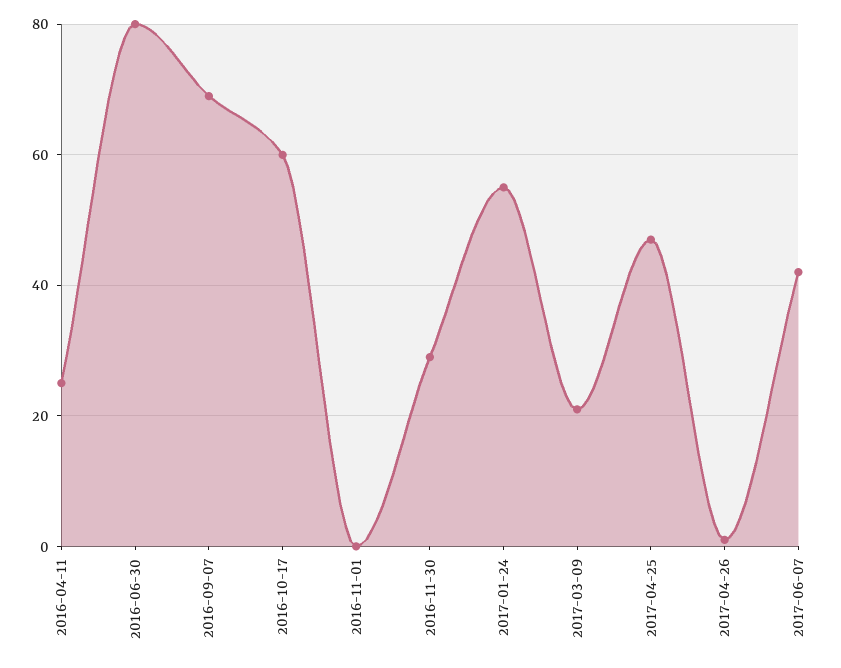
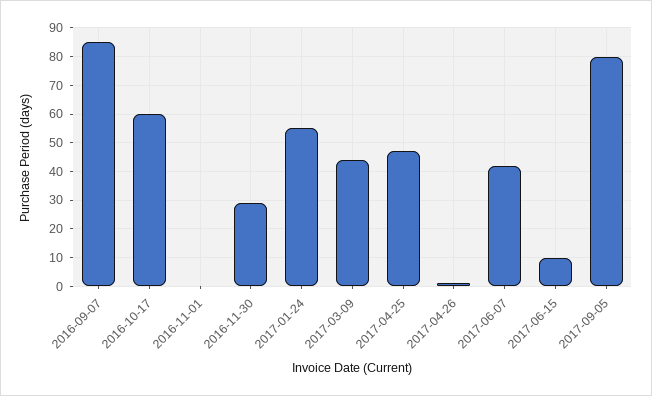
2016-04-11: 25 -> none
2016-06-30: 80 -> none
2016-09-07: 70 -> 85
2017-03-09: 20 -> 45
2017-06-15: none -> 10
2017-09-05: none -> 80

